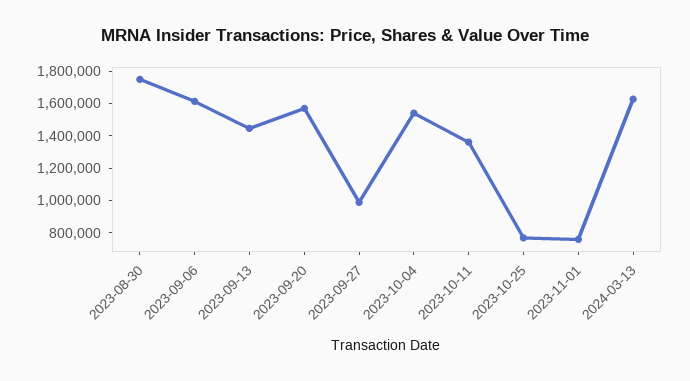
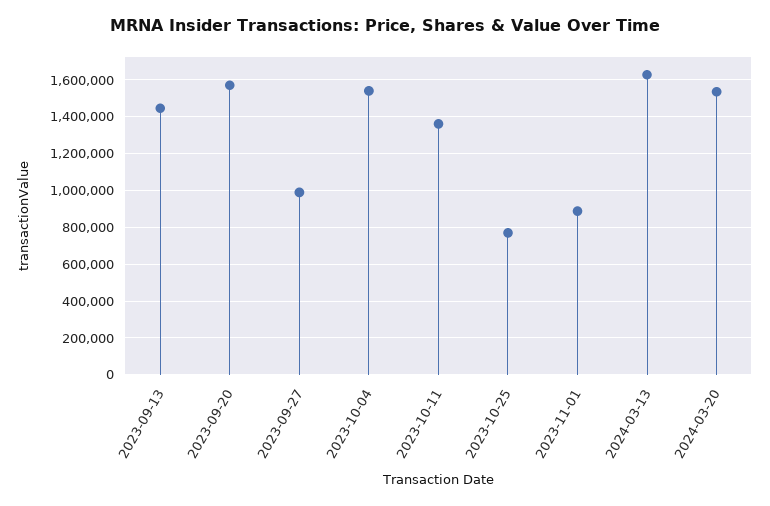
2023-08-30: 1750000 -> none
2023-09-06: 1600000 -> none
2023-11-01: 750000 -> 900000
2024-03-20: none -> 1550000

